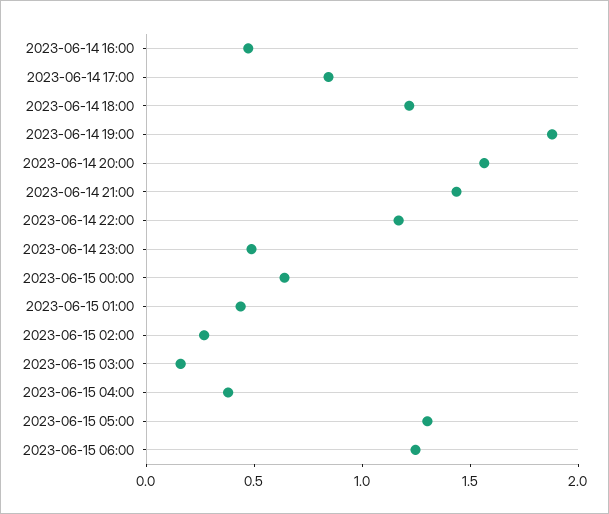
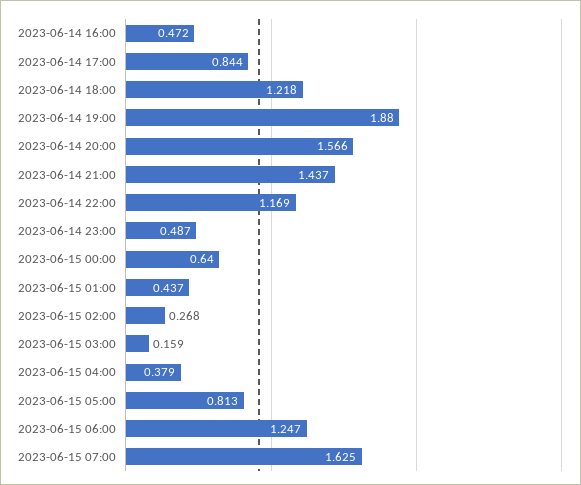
2023-06-15 05:00: 1.3 -> 0.813
2023-06-15 07:00: none -> 1.625

